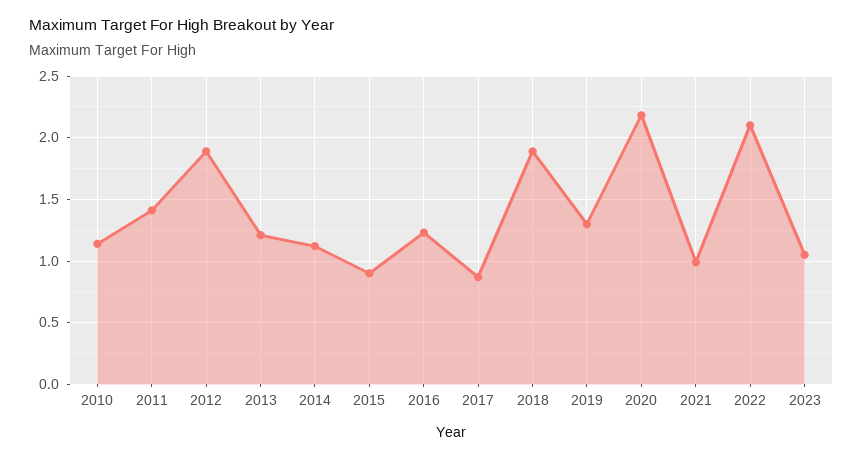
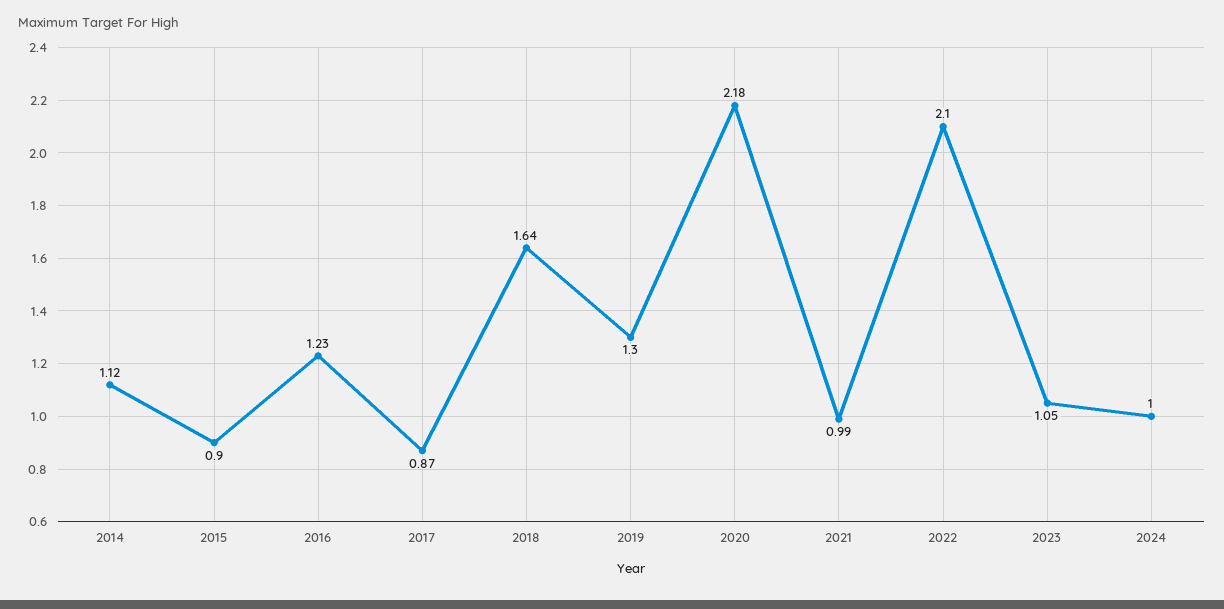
2010: 1.15 -> none
2011: 1.4 -> none
2012: 1.9 -> none
2013: 1.2 -> none
2018: 1.9 -> 1.64
2024: none -> 1

